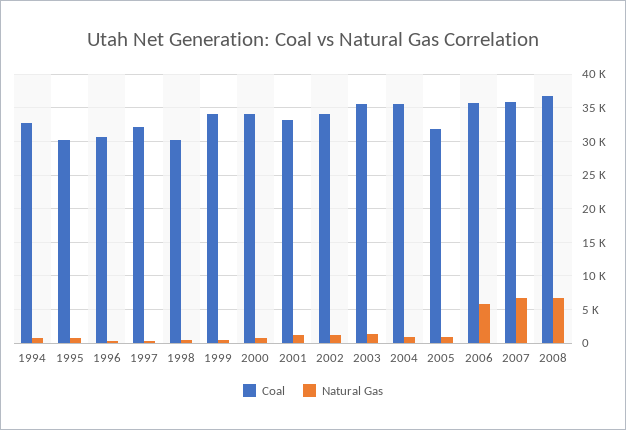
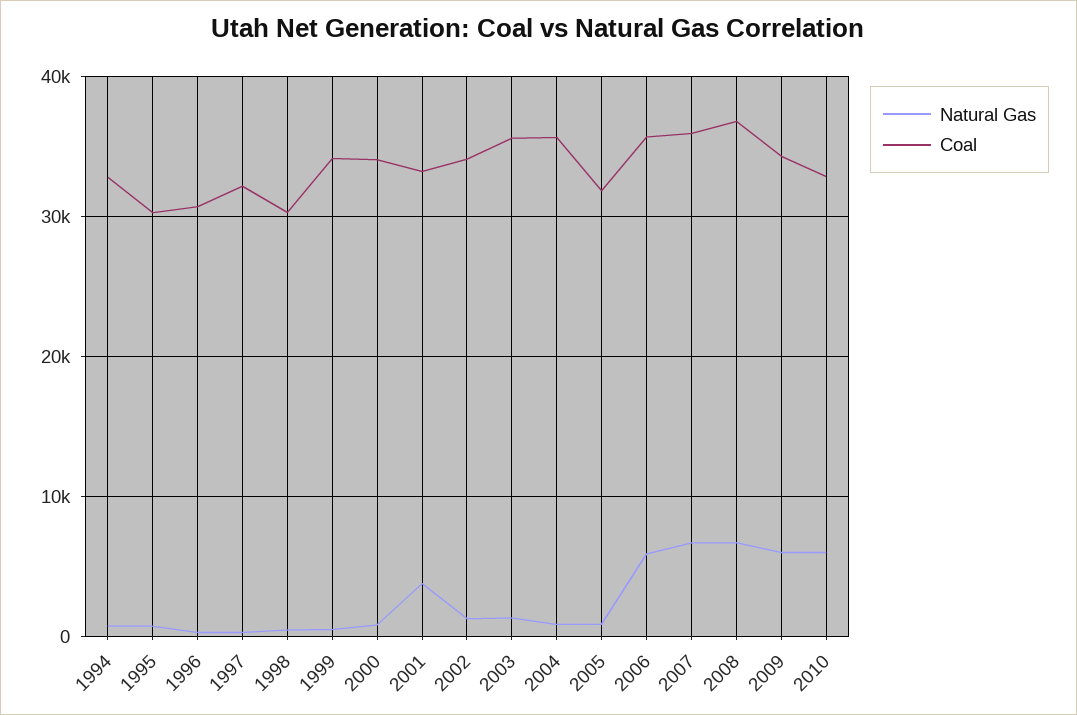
Natural Gas, 2001: 1000 -> 4000
Natural Gas, 2009: none -> 6000
Coal, 2009: none -> 34000
Natural Gas, 2010: none -> 6000
Coal, 2010: none -> 33000

